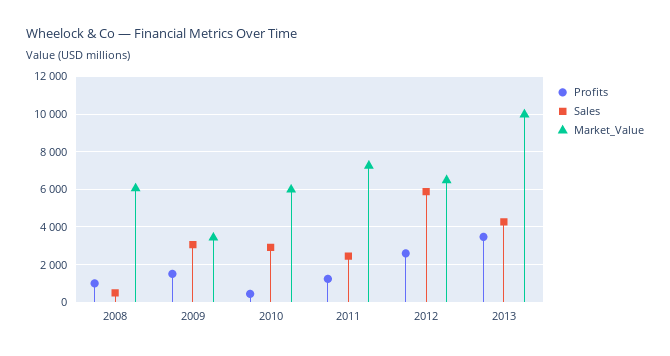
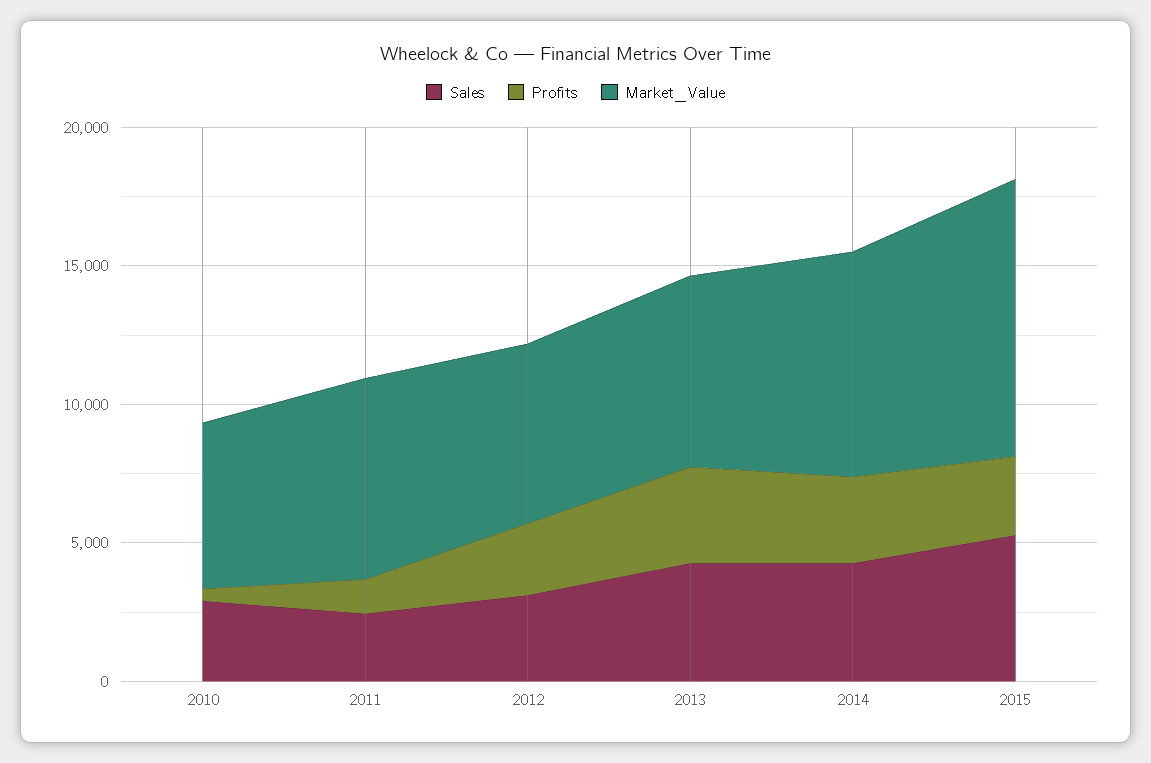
Profits, 2008: 1000 -> none
Sales, 2008: 500 -> none
Market_Value, 2008: 6000 -> none
Profits, 2009: 1500 -> none
Sales, 2009: 3000 -> none
Market_Value, 2009: 3500 -> none
Sales, 2012: 6000 -> 3000
Market_Value, 2013: 10000 -> 7000
Sales, 2014: none -> 4000
Profits, 2014: none -> 3000
Market_Value, 2014: none -> 8000
Sales, 2015: none -> 5000
Profits, 2015: none -> 3000
Market_Value, 2015: none -> 10000

